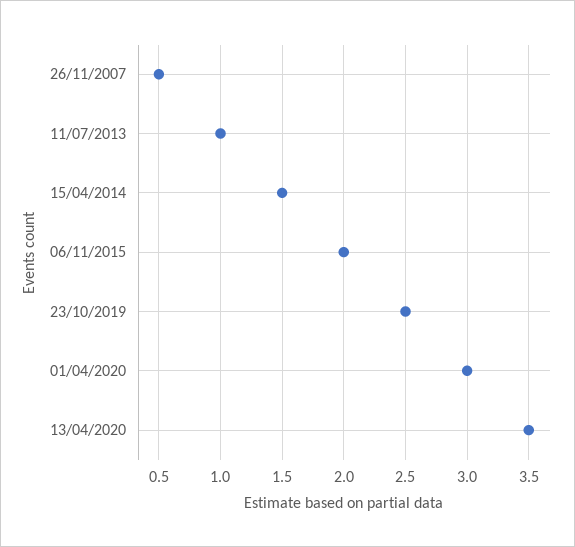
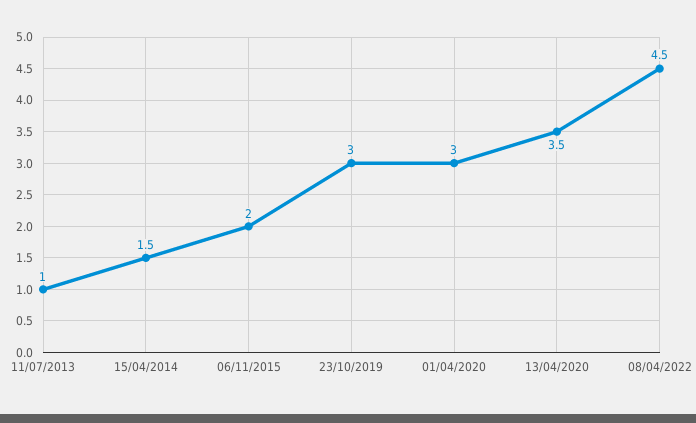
26/11/2007: 0.5 -> none
23/10/2019: 2.5 -> 3
08/04/2022: none -> 4.5

